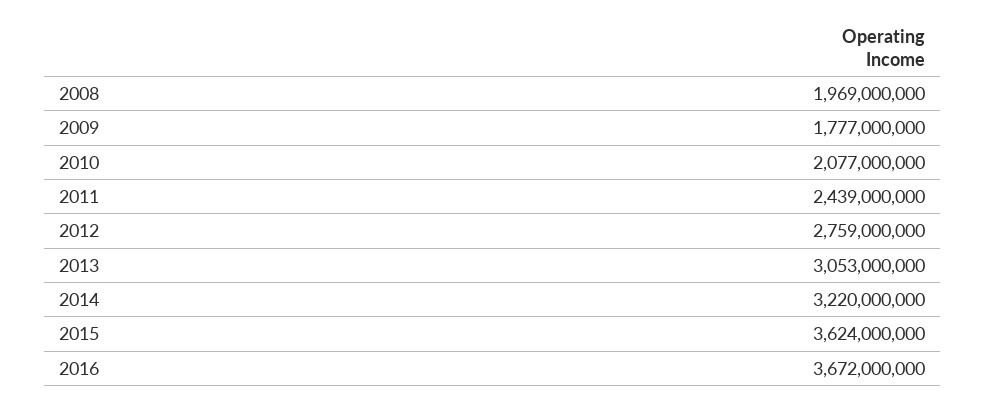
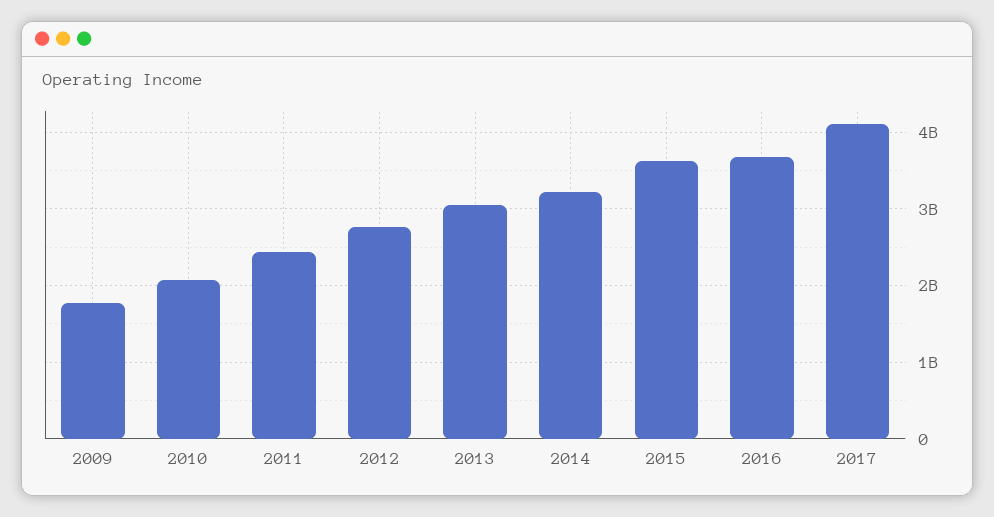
2008: 1969000000 -> none
2017: none -> 4100000000

